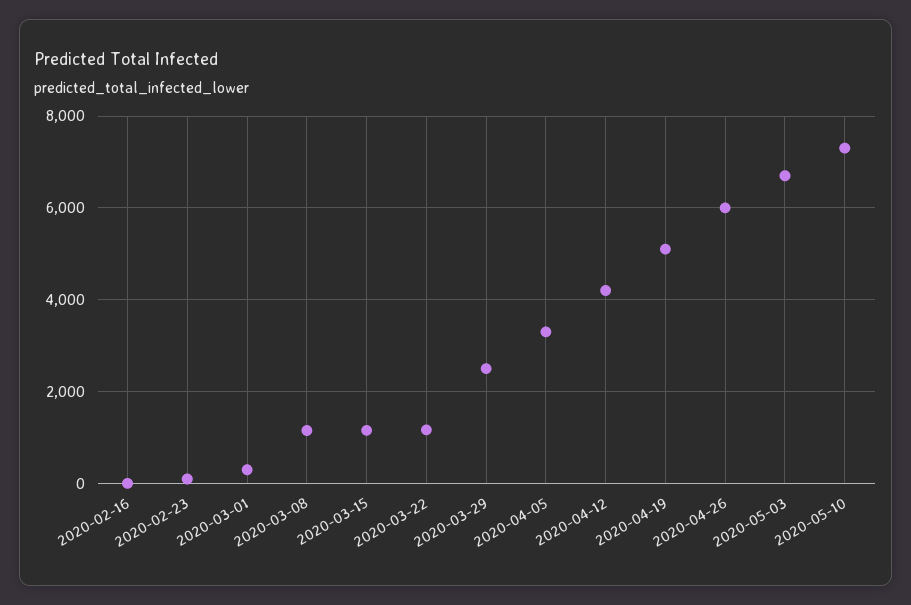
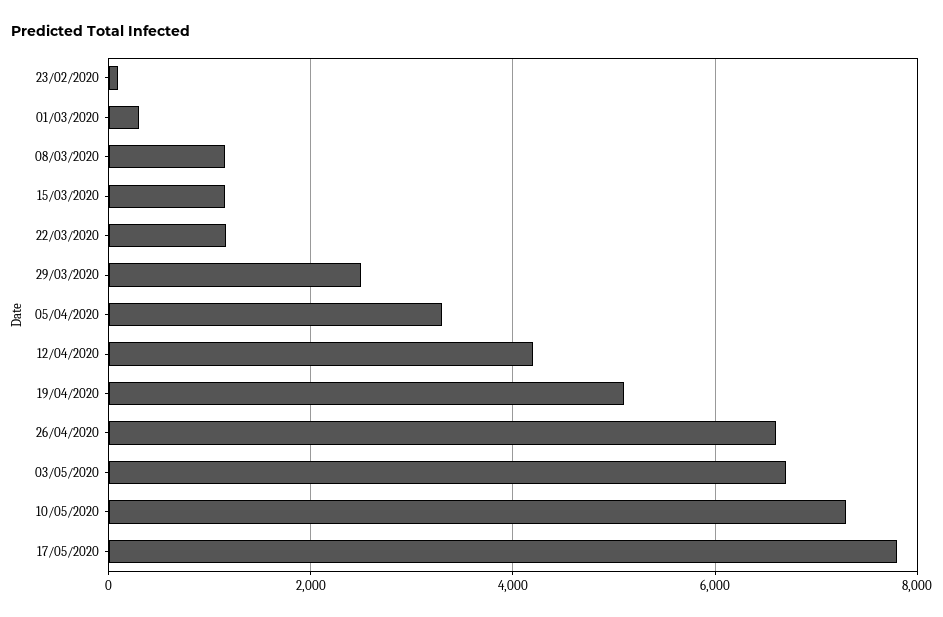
2020-02-16: 0 -> none
2020-04-26: 6000 -> 6600
17/05/2020: none -> 7800

